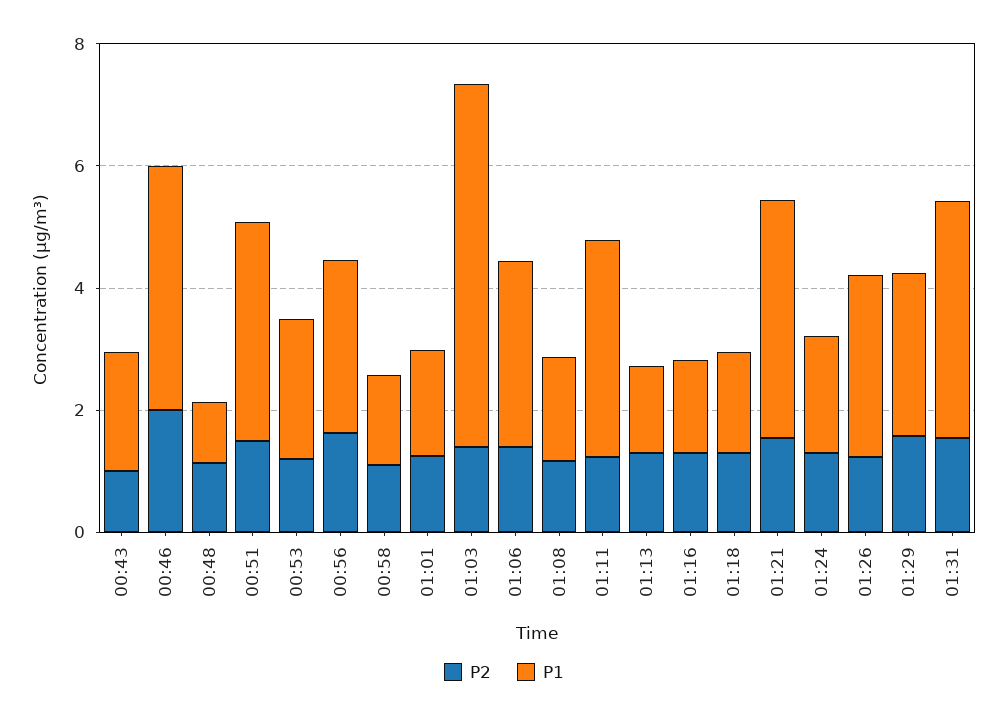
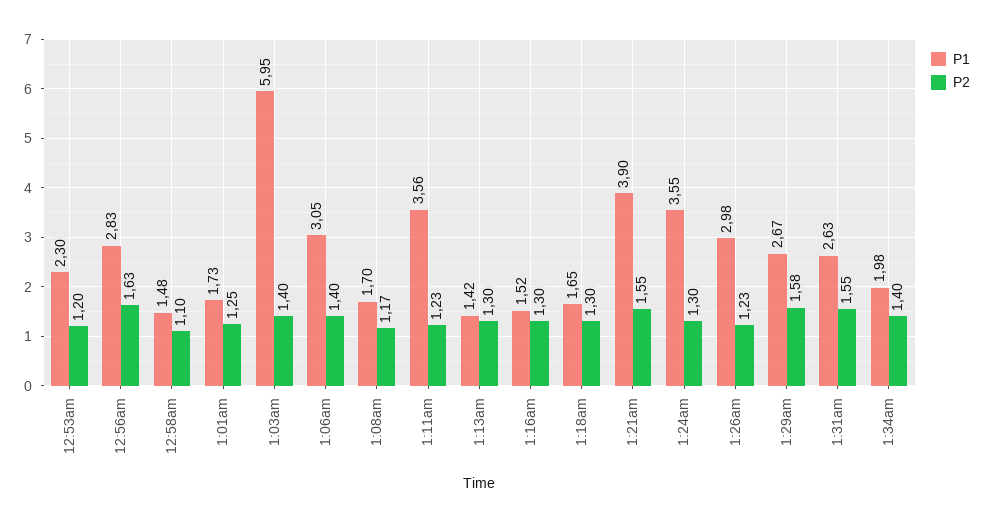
P2, 00:43: 1 -> none
P1, 00:43: 2 -> none
P2, 00:46: 2 -> none
P1, 00:46: 4 -> none
P2, 00:48: 1 -> none
P1, 00:48: 1 -> none
P2, 00:51: 1.5 -> none
P1, 00:51: 3.5 -> none
P1, 01:24: 2 -> 3.55
P1, 01:31: 4 -> 2.63
P1, 1:34am: none -> 1.98
P2, 1:34am: none -> 1.4

